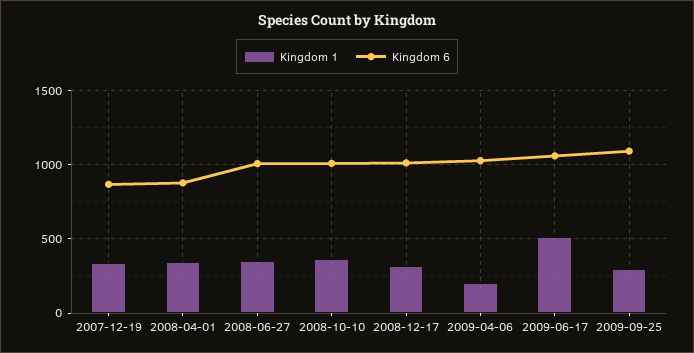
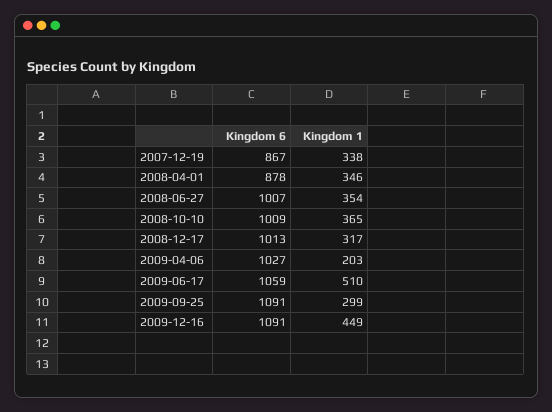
Kingdom 6, 2009-12-16: none -> 1091
Kingdom 1, 2009-12-16: none -> 449

